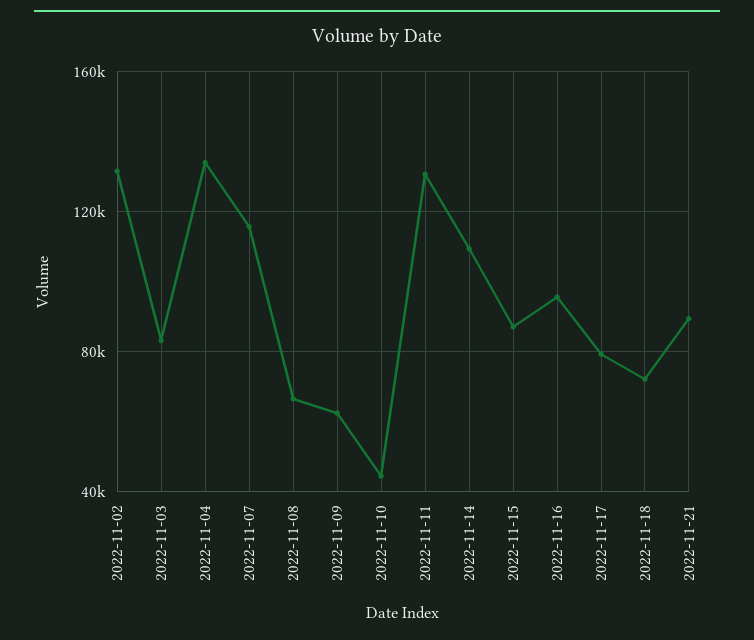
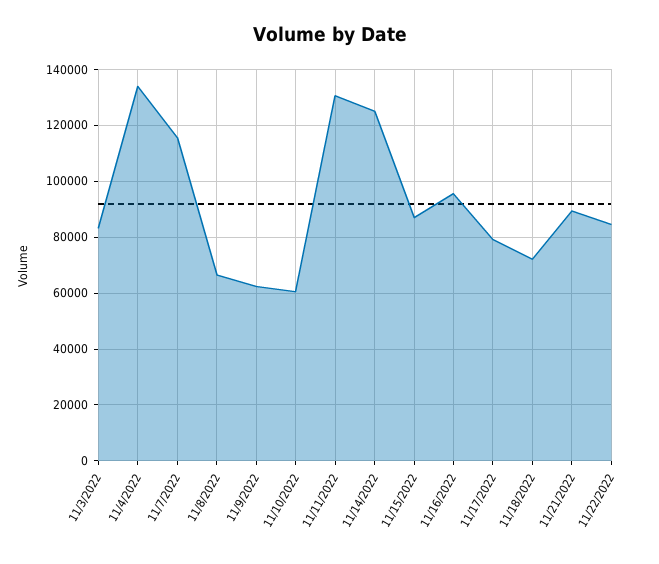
2022-11-02: 130000 -> none
2022-11-10: 45000 -> 60000
2022-11-14: 110000 -> 125000
11/22/2022: none -> 85000

